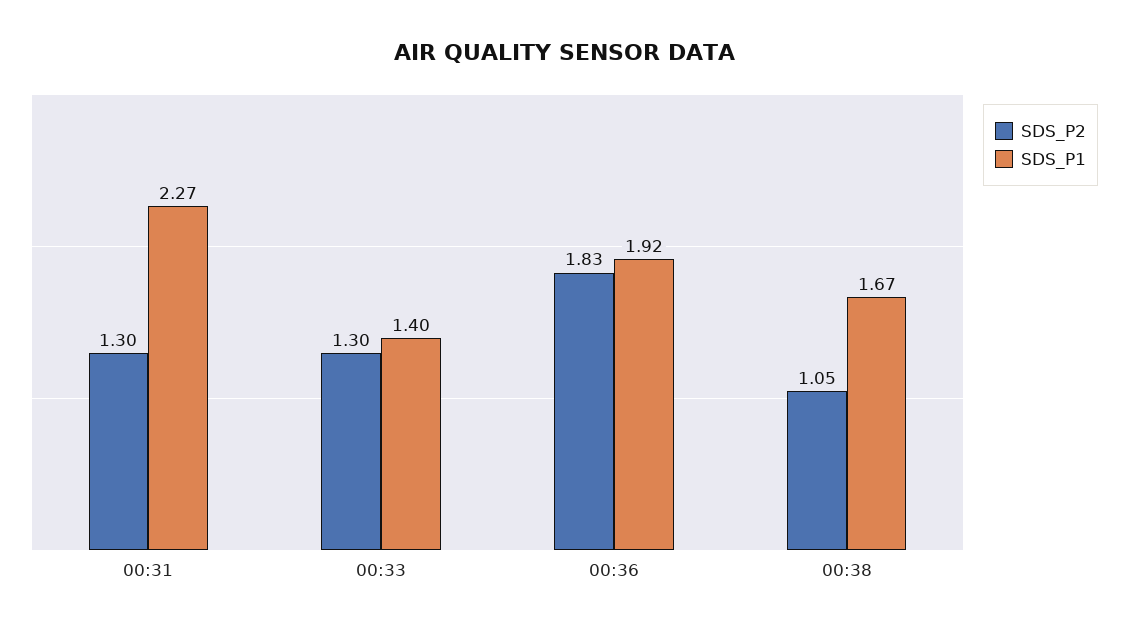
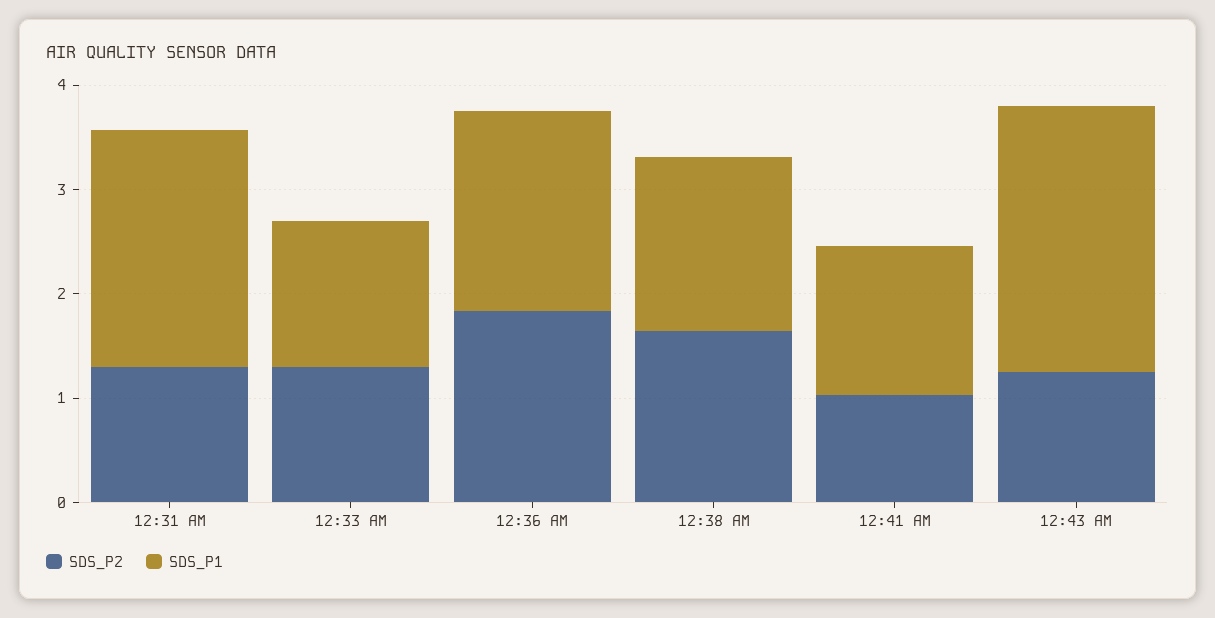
SDS_P2, 00:38: 1.05 -> 1.6
SDS_P2, 12:41 AM: none -> 1
SDS_P1, 12:41 AM: none -> 1.4
SDS_P2, 12:43 AM: none -> 1.2
SDS_P1, 12:43 AM: none -> 2.6

